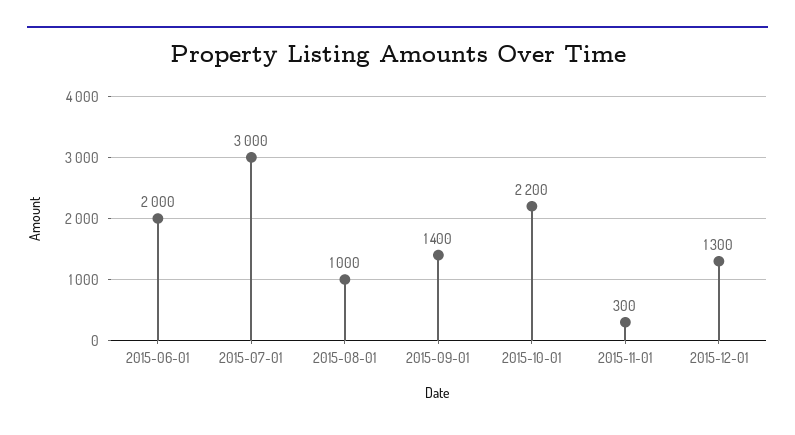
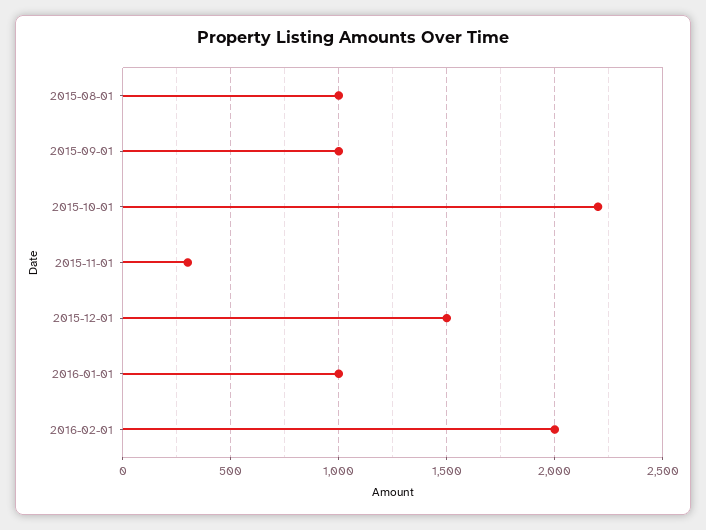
2015-06-01: 2000 -> none
2015-07-01: 3000 -> none
2015-09-01: 1400 -> 1000
2015-12-01: 1300 -> 1500
2016-01-01: none -> 1000
2016-02-01: none -> 2000

